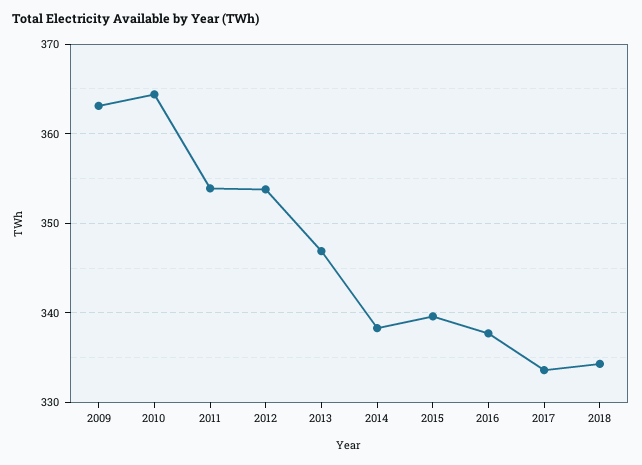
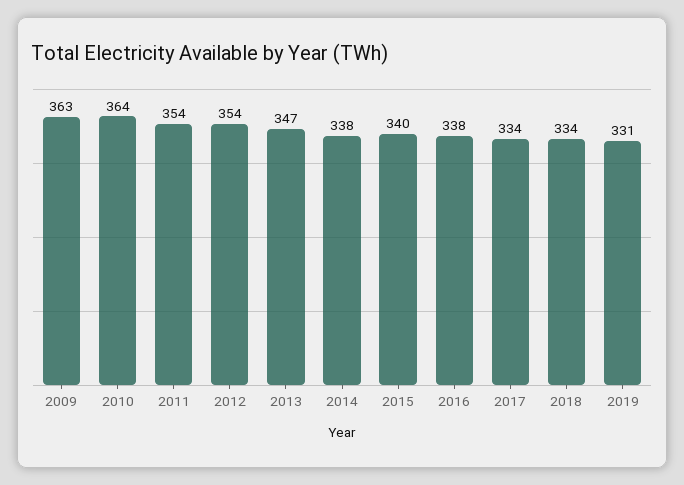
2019: none -> 331

